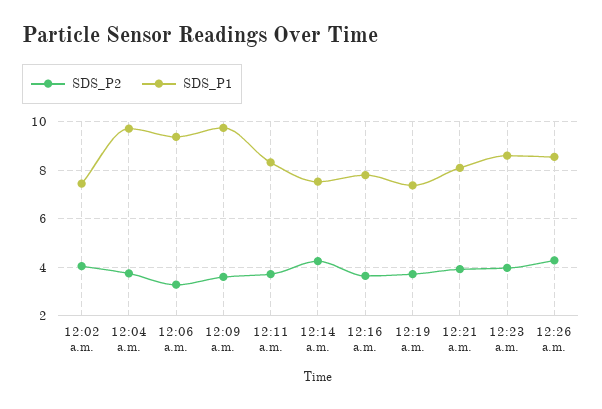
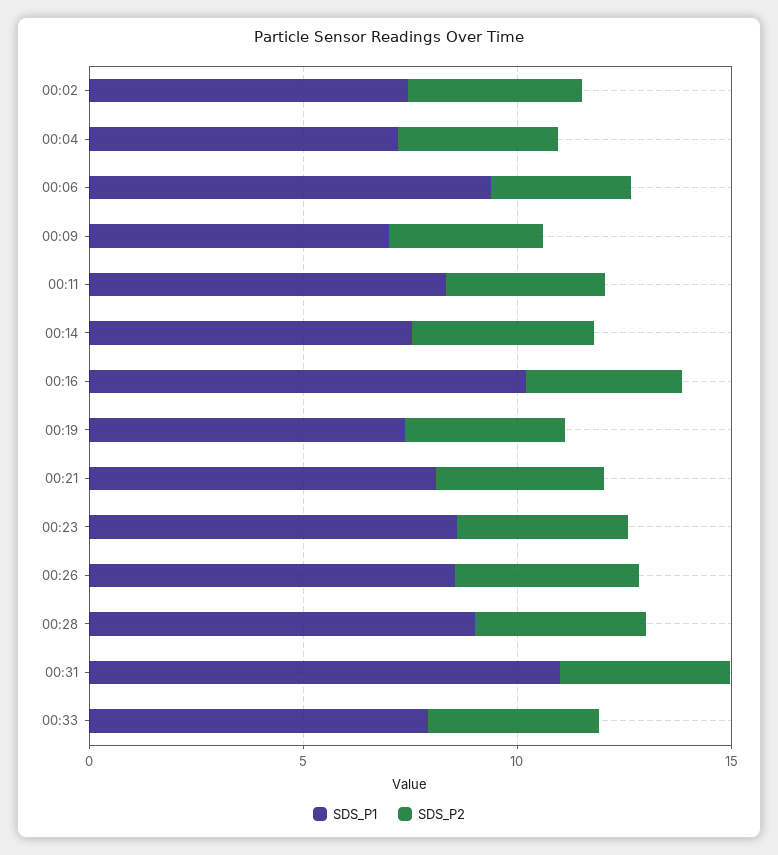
SDS_P1, 12:04 a.m.: 9.75 -> 7
SDS_P1, 12:09 a.m.: 9.75 -> 7
SDS_P1, 12:16 a.m.: 7.75 -> 10
SDS_P1, 00:28: none -> 9
SDS_P2, 00:28: none -> 4
SDS_P1, 00:31: none -> 11
SDS_P2, 00:31: none -> 4
SDS_P1, 00:33: none -> 8
SDS_P2, 00:33: none -> 4

